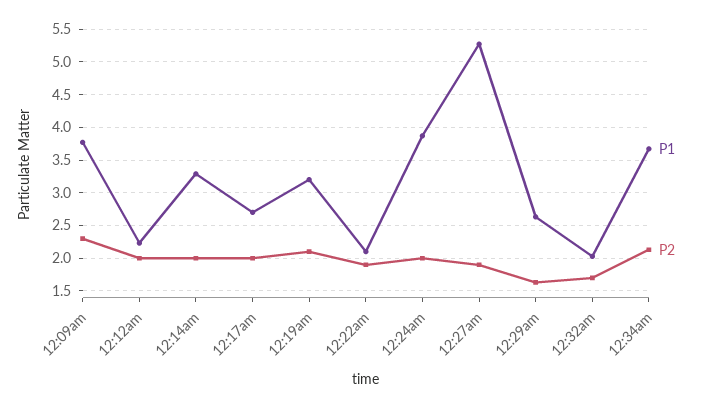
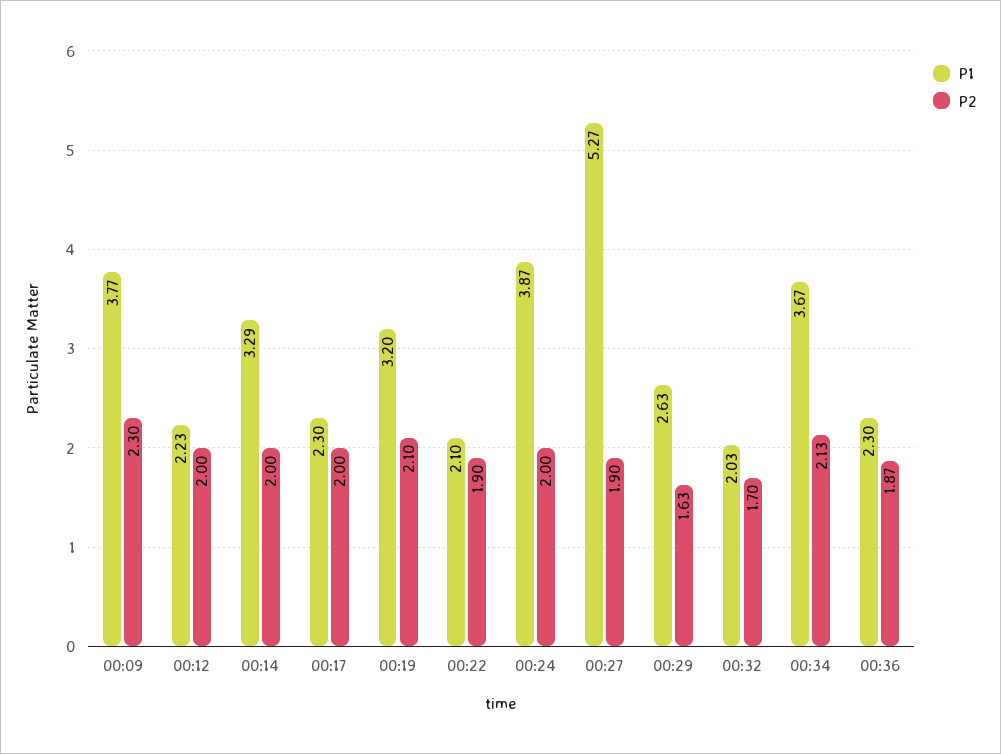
P1, 12:17am: 2.7 -> 2.3
P1, 00:36: none -> 2.3
P2, 00:36: none -> 1.87

